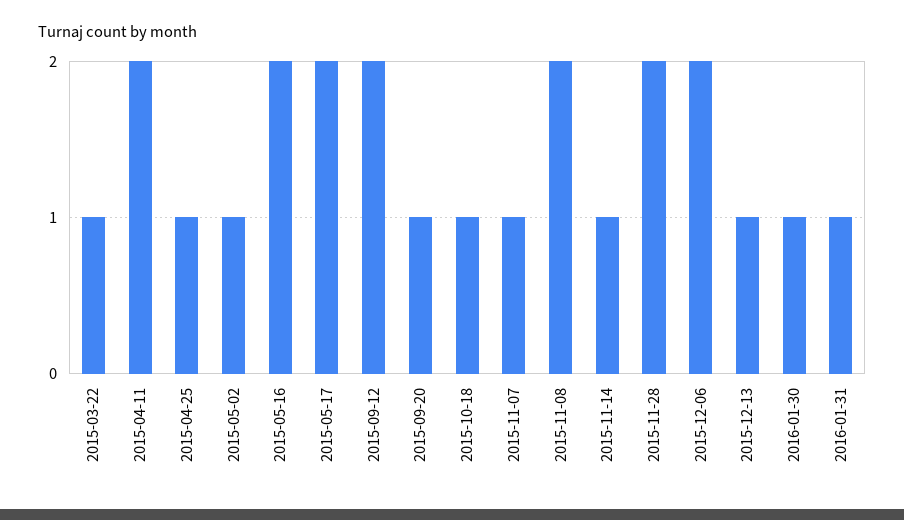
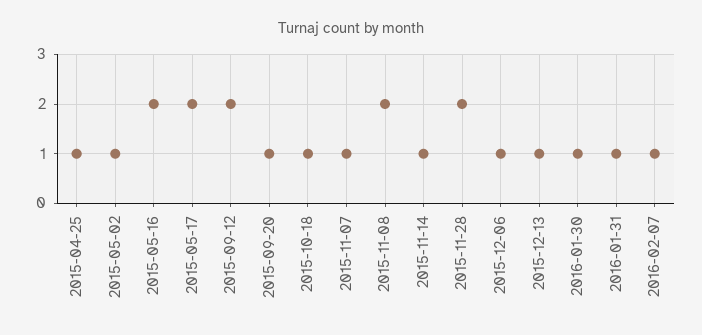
2015-03-22: 1 -> none
2015-04-11: 2 -> none
2015-12-06: 2 -> 1
2016-02-07: none -> 1

